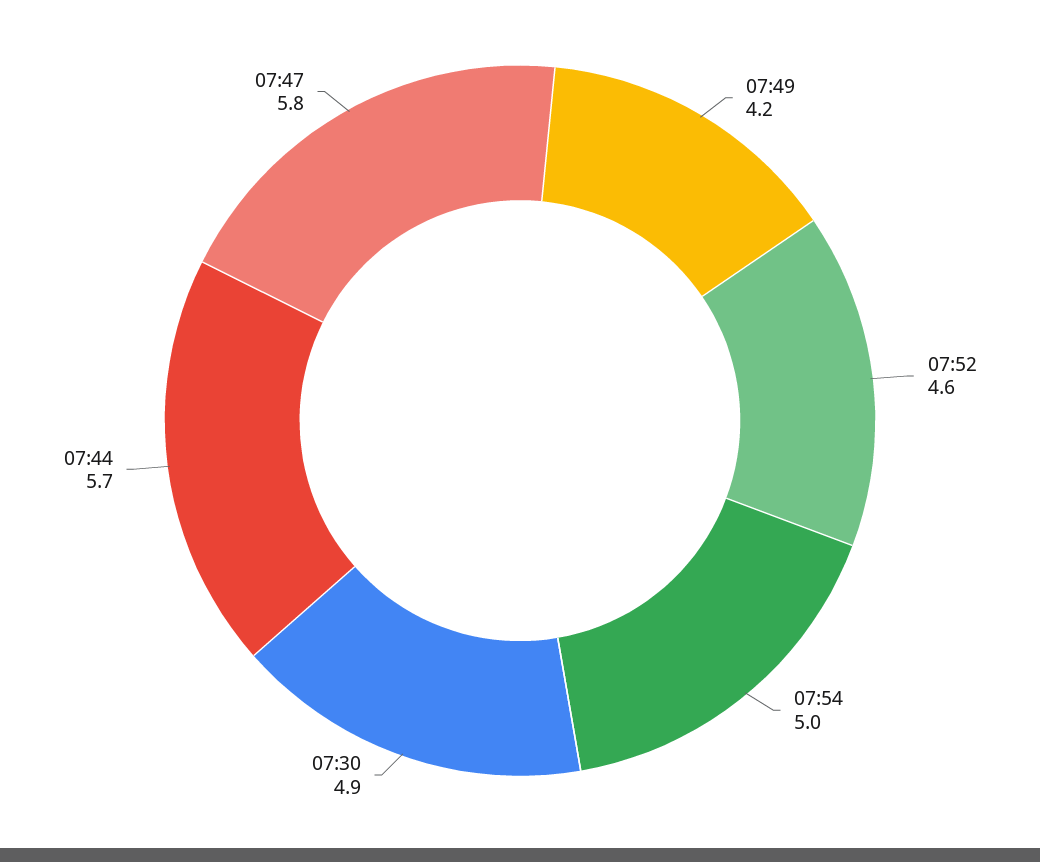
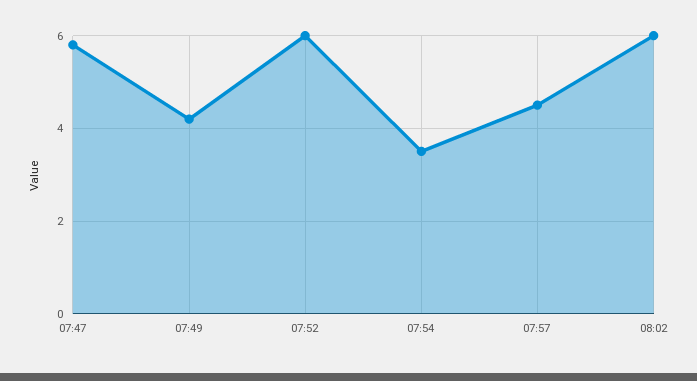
07:52: 4.6 -> 6
07:54: 5 -> 3.5
07:30: 4.9 -> none
07:44: 5.7 -> none
07:57: none -> 4.5
08:02: none -> 6

